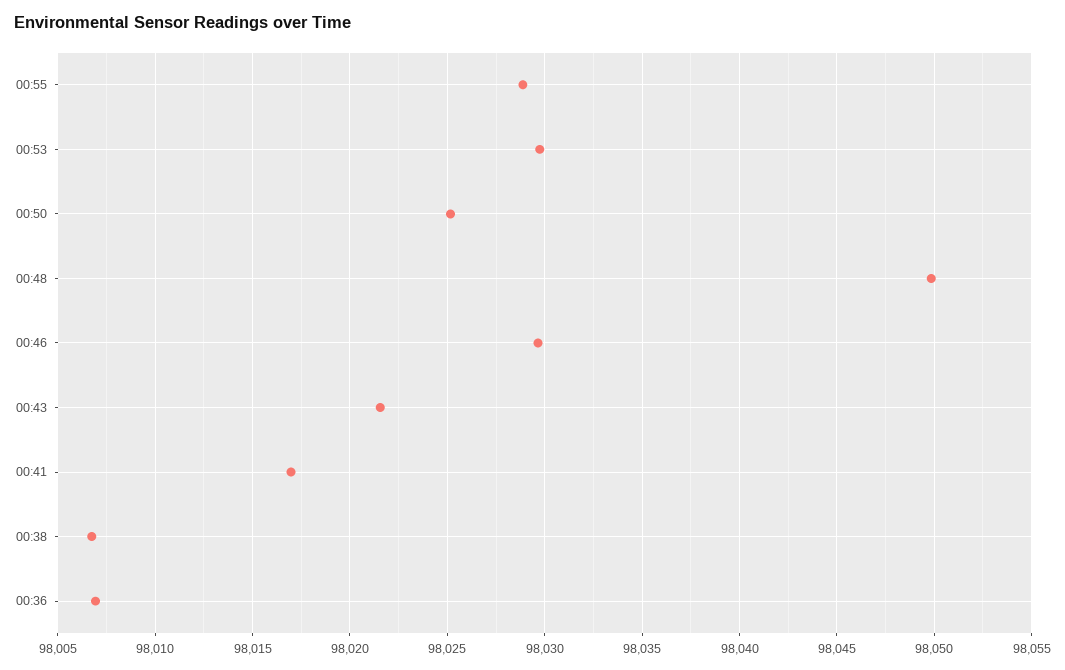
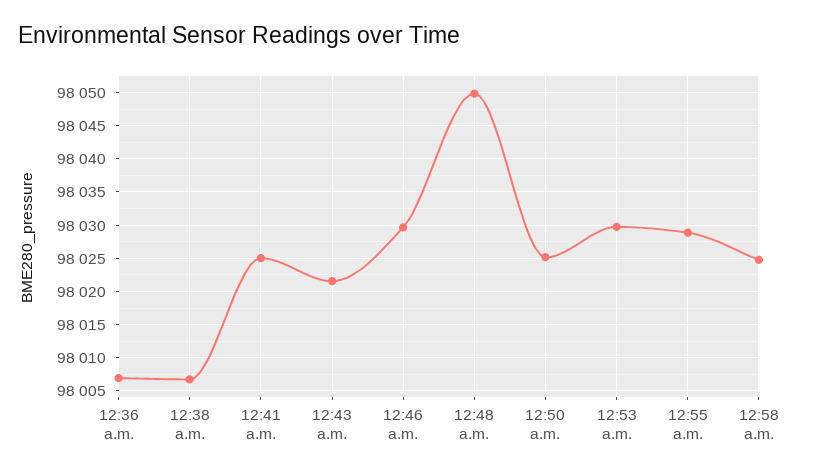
00:41: 98017 -> 98025
12:58 a.m.: none -> 98025

